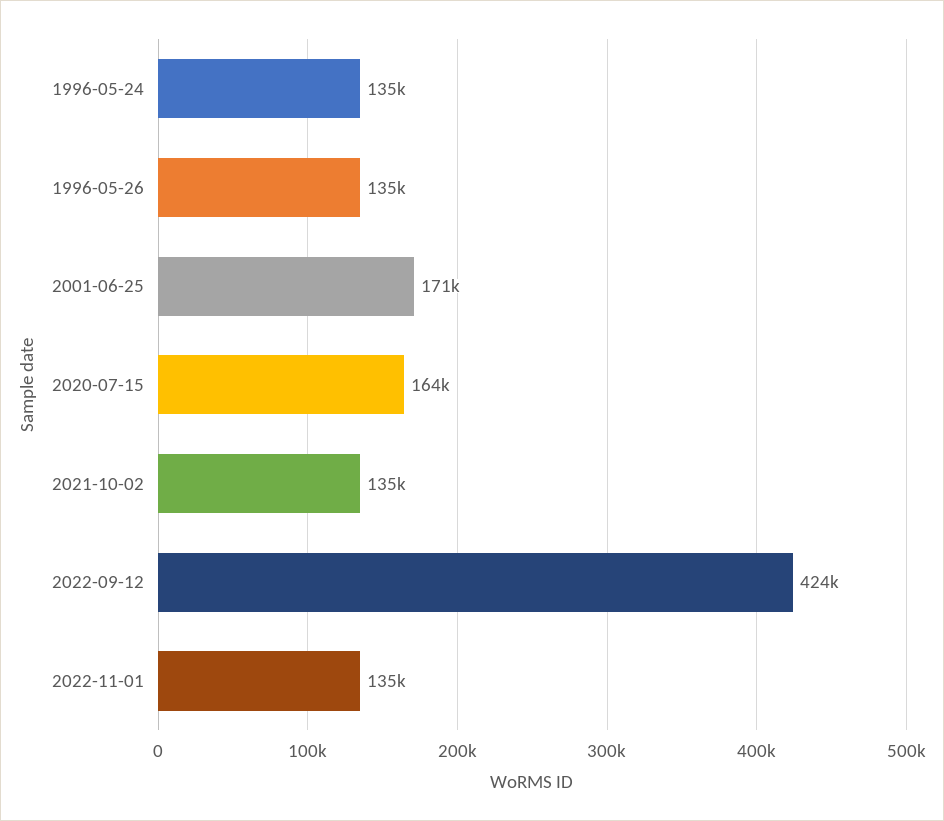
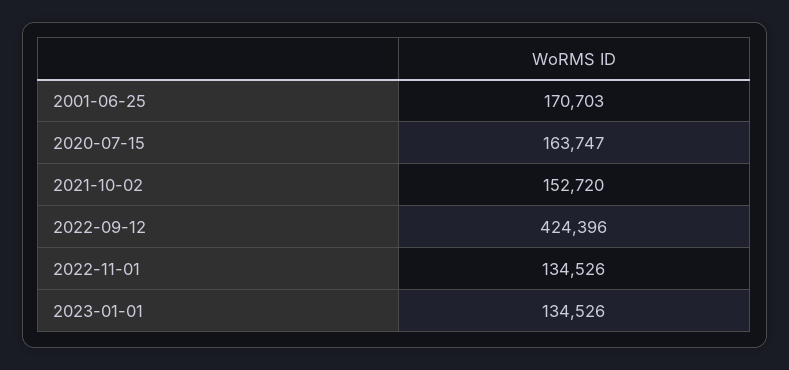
1996-05-24: 135000 -> none
1996-05-26: 135000 -> none
2021-10-02: 135000 -> 152720
2023-01-01: none -> 134526

